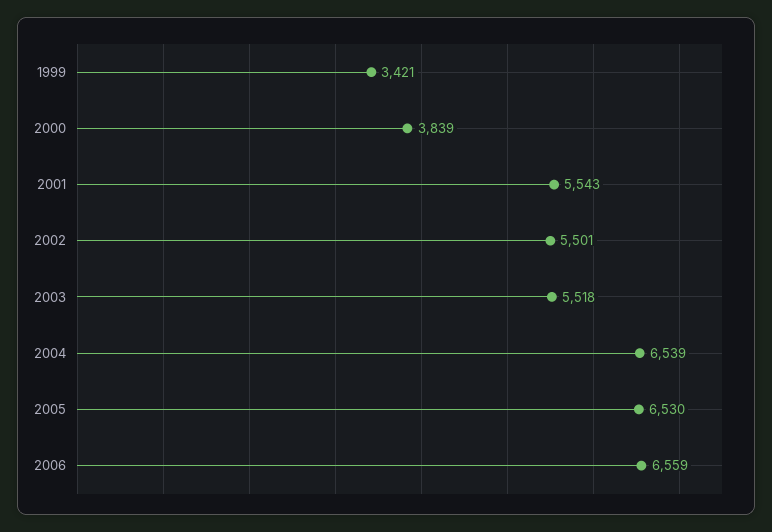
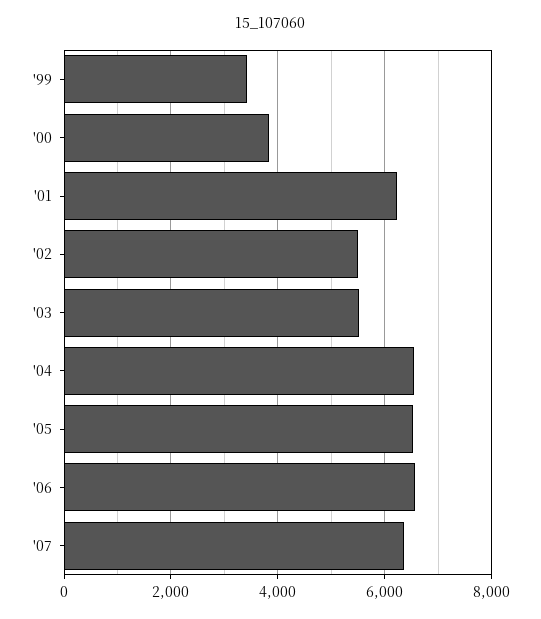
2001: 5543 -> 6200
'07: none -> 6400

